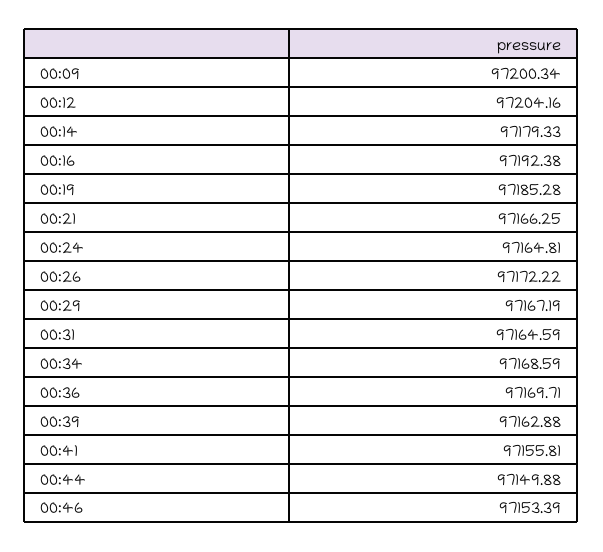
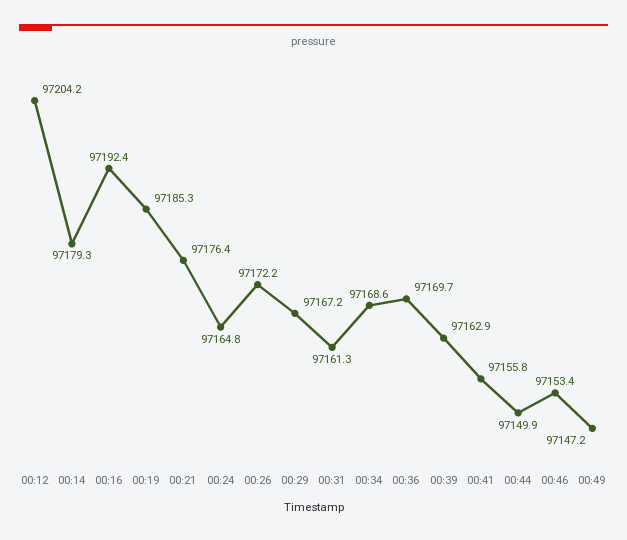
00:09: 97200.34 -> none
00:21: 97166.25 -> 97176.4
00:31: 97164.59 -> 97161.3
00:49: none -> 97147.2

